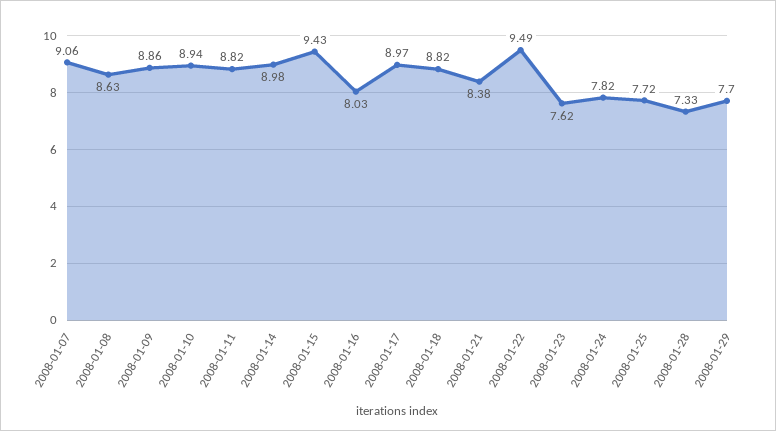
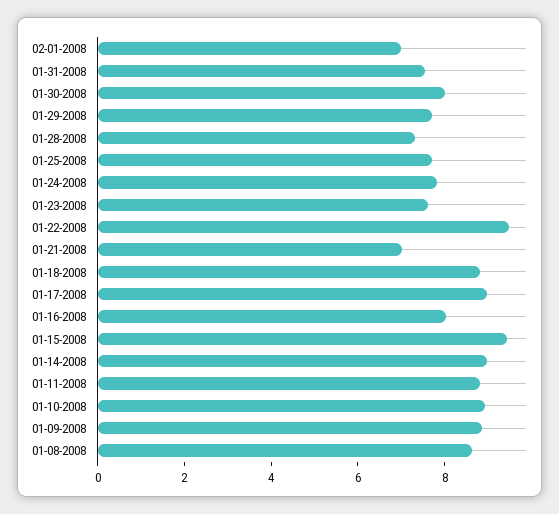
2008-01-07: 9.06 -> none
2008-01-21: 8.38 -> 7
02-01-2008: none -> 7
01-31-2008: none -> 7.5
01-30-2008: none -> 8

